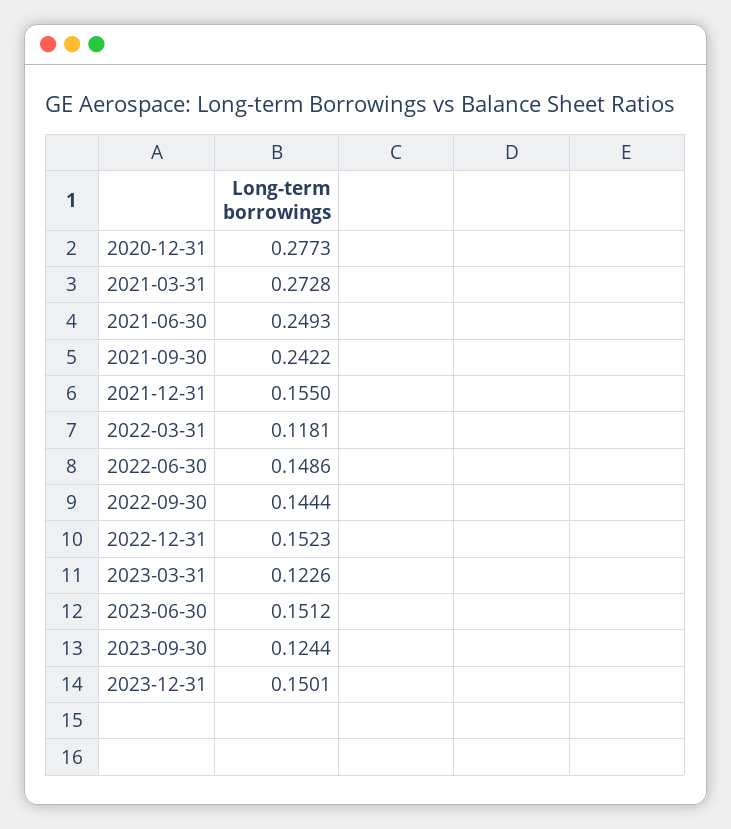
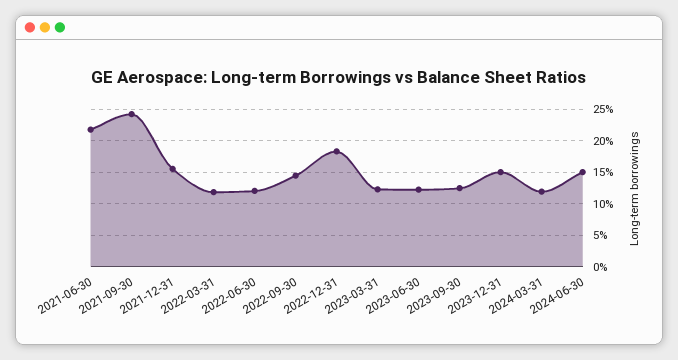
2020-12-31: 0.2773 -> none
2021-03-31: 0.2728 -> none
2021-06-30: 0.2493 -> 0.22
2022-06-30: 0.1486 -> 0.12
2022-12-31: 0.1523 -> 0.18
2023-06-30: 0.1512 -> 0.12
2024-03-31: none -> 0.12
2024-06-30: none -> 0.15

